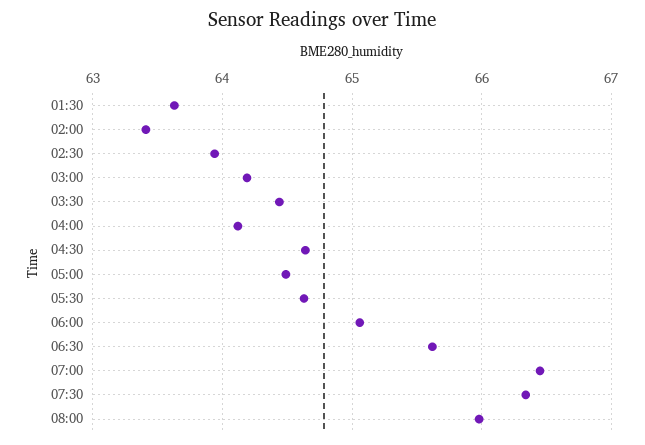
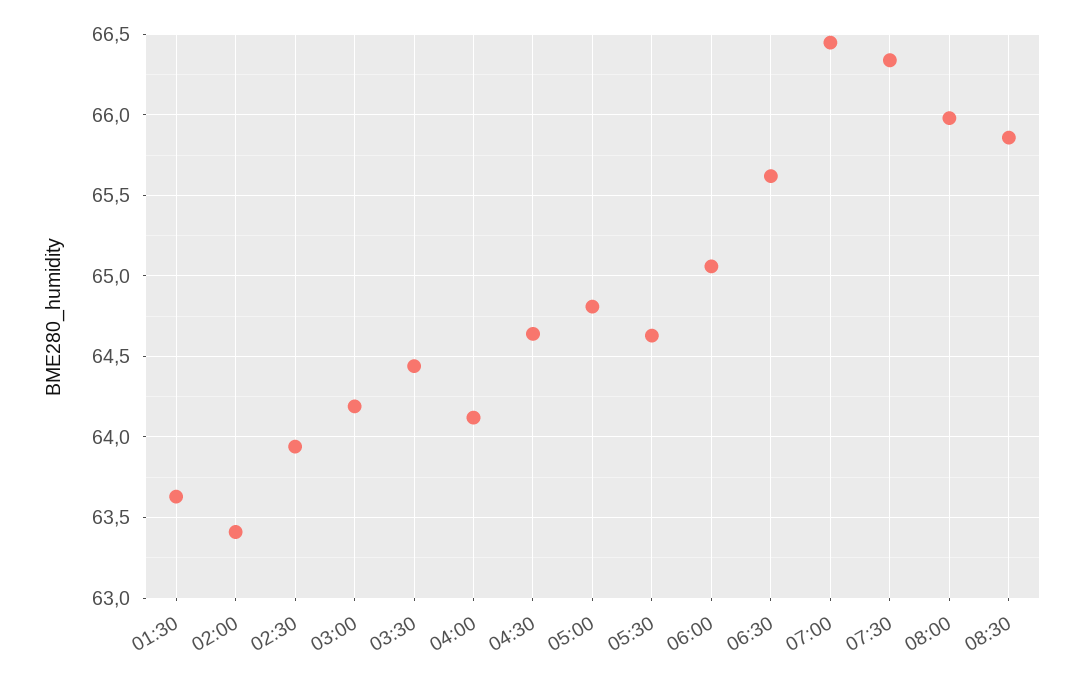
05:00: 64.5 -> 64.8
08:30: none -> 65.85

